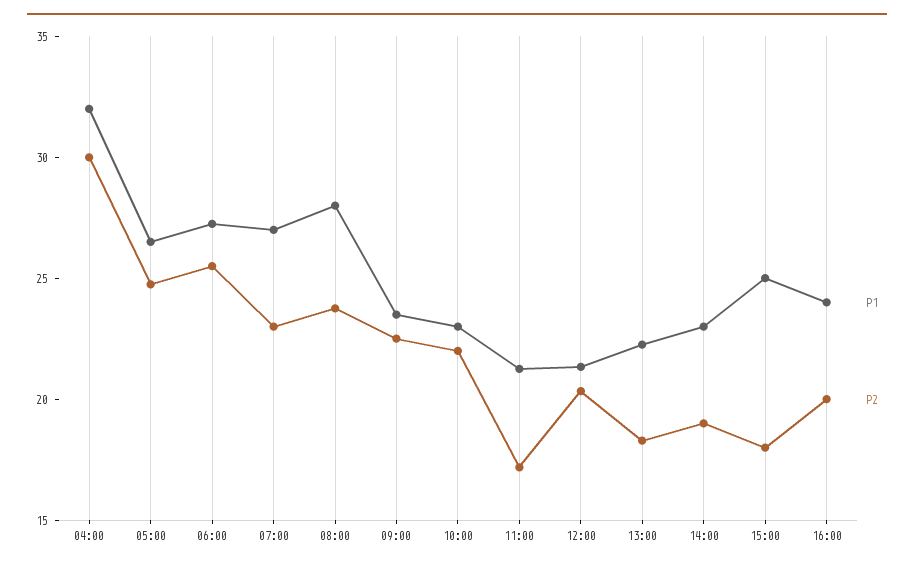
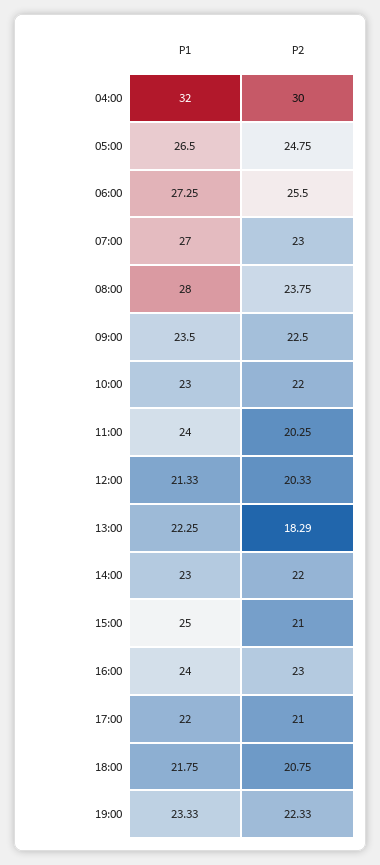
P1, 11:00: 21 -> 24
P2, 11:00: 17 -> 20.25
P2, 14:00: 19 -> 22
P2, 15:00: 18 -> 21
P2, 16:00: 20 -> 23
P1, 17:00: none -> 22
P2, 17:00: none -> 21
P1, 18:00: none -> 21.75
P2, 18:00: none -> 20.75
P1, 19:00: none -> 23.33
P2, 19:00: none -> 22.33

